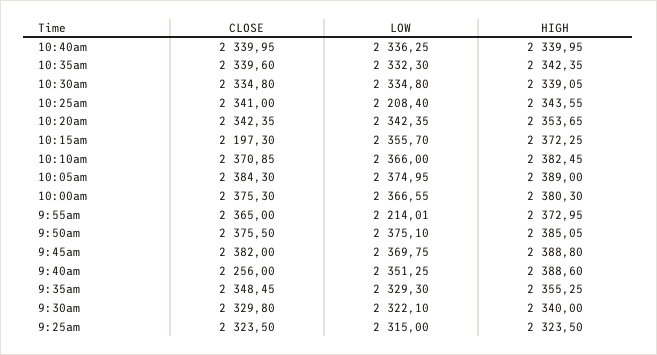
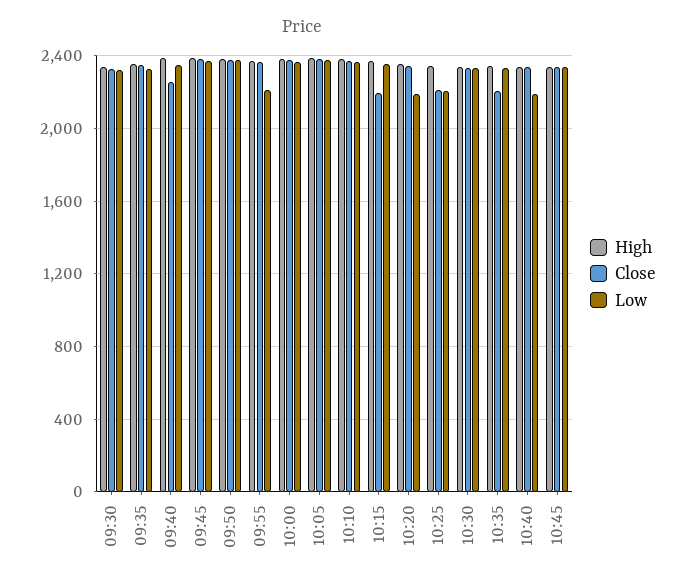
LOW, 10:40am: 2336.25 -> 2200
CLOSE, 10:35am: 2339.6 -> 2200
CLOSE, 10:25am: 2341 -> 2200
LOW, 10:20am: 2342.35 -> 2200
CLOSE, 9:25am: 2323.5 -> none
LOW, 9:25am: 2315 -> none
HIGH, 9:25am: 2323.5 -> none
HIGH, 10:45: none -> 2350
CLOSE, 10:45: none -> 2350
LOW, 10:45: none -> 2350

